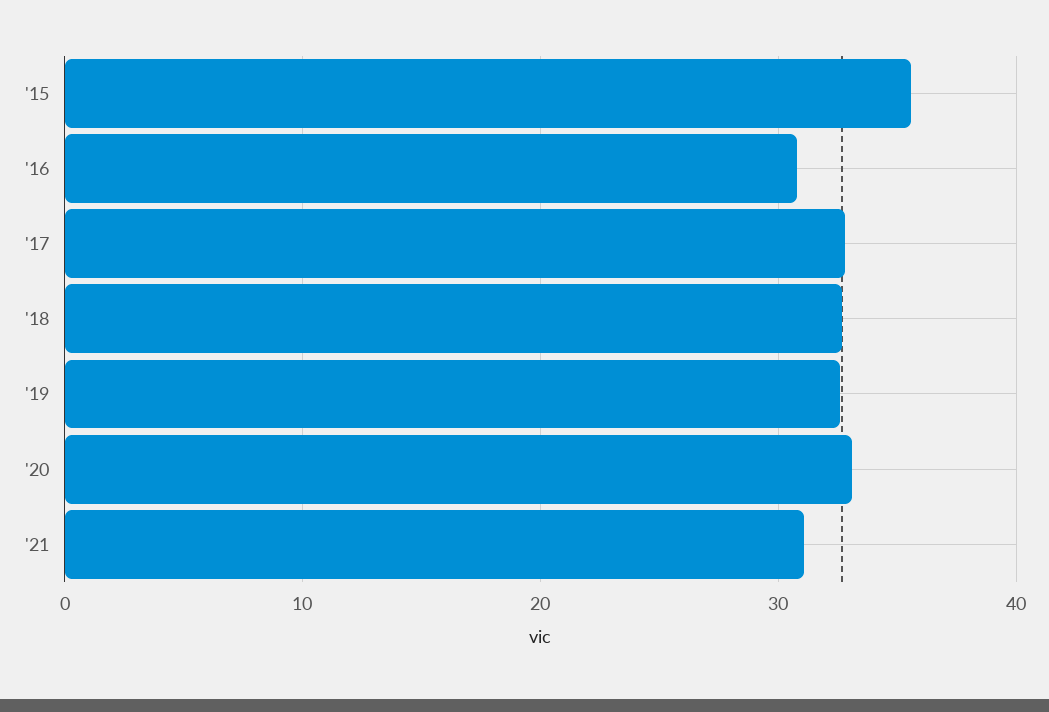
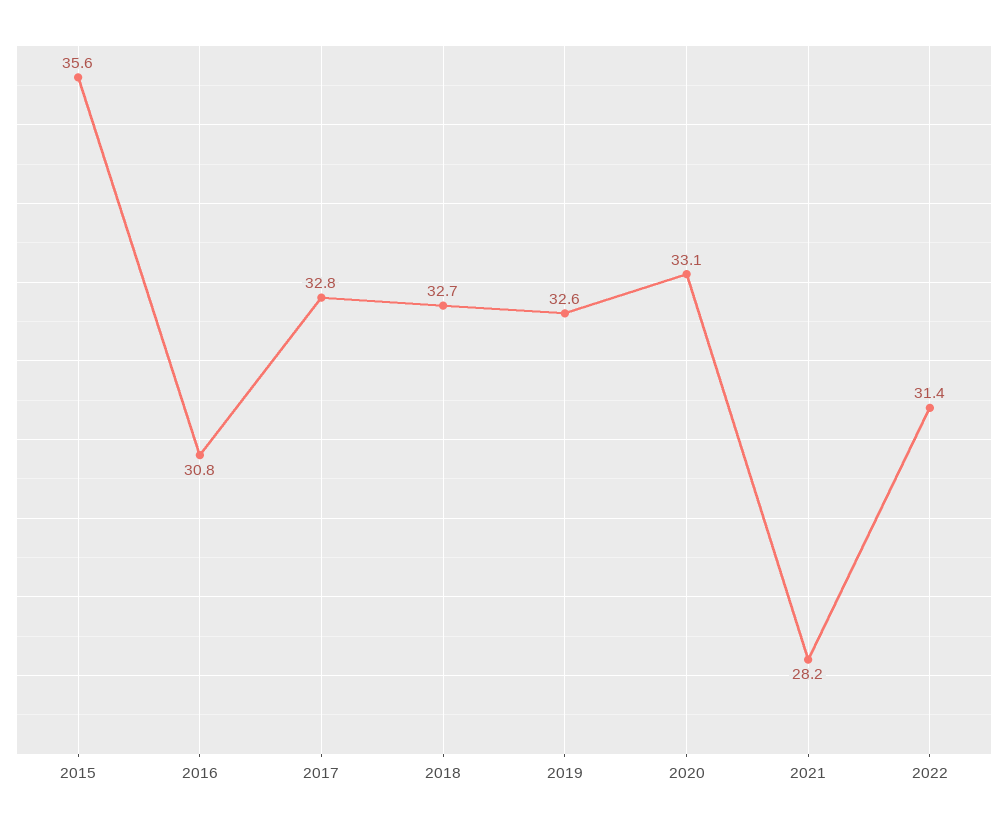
'21: 31 -> 28.2
2022: none -> 31.4

